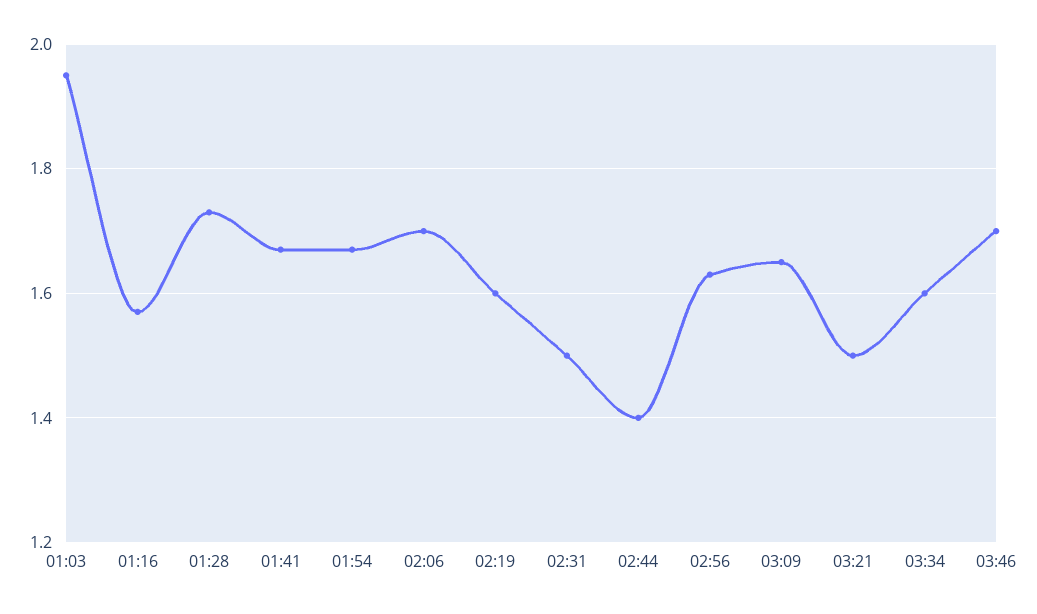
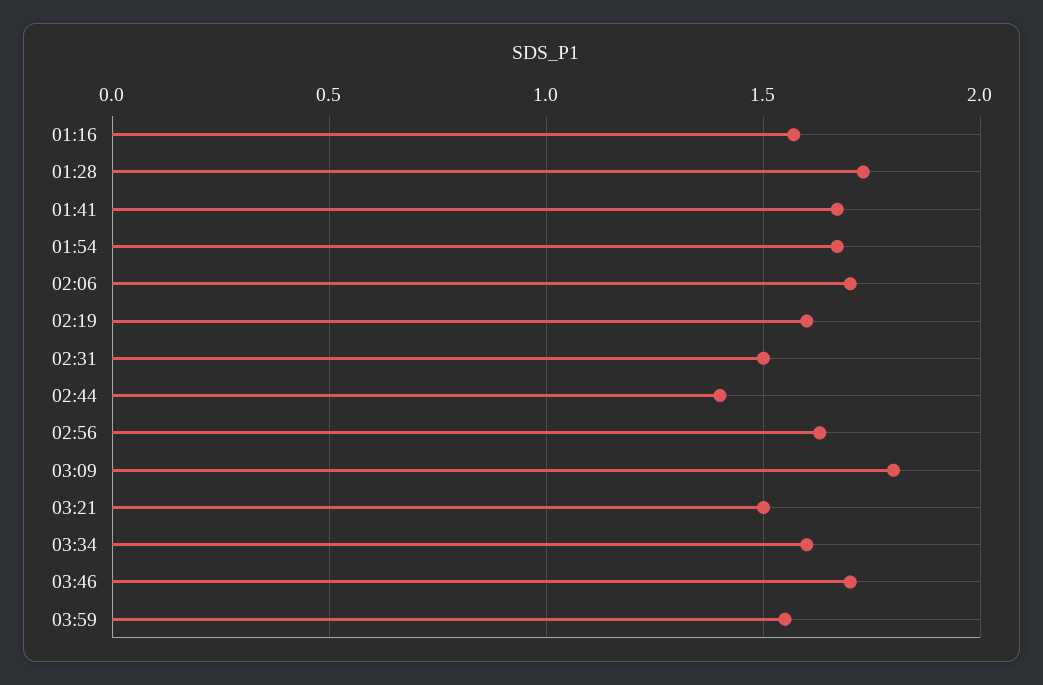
01:03: 1.95 -> none
03:09: 1.65 -> 1.8
03:59: none -> 1.55

